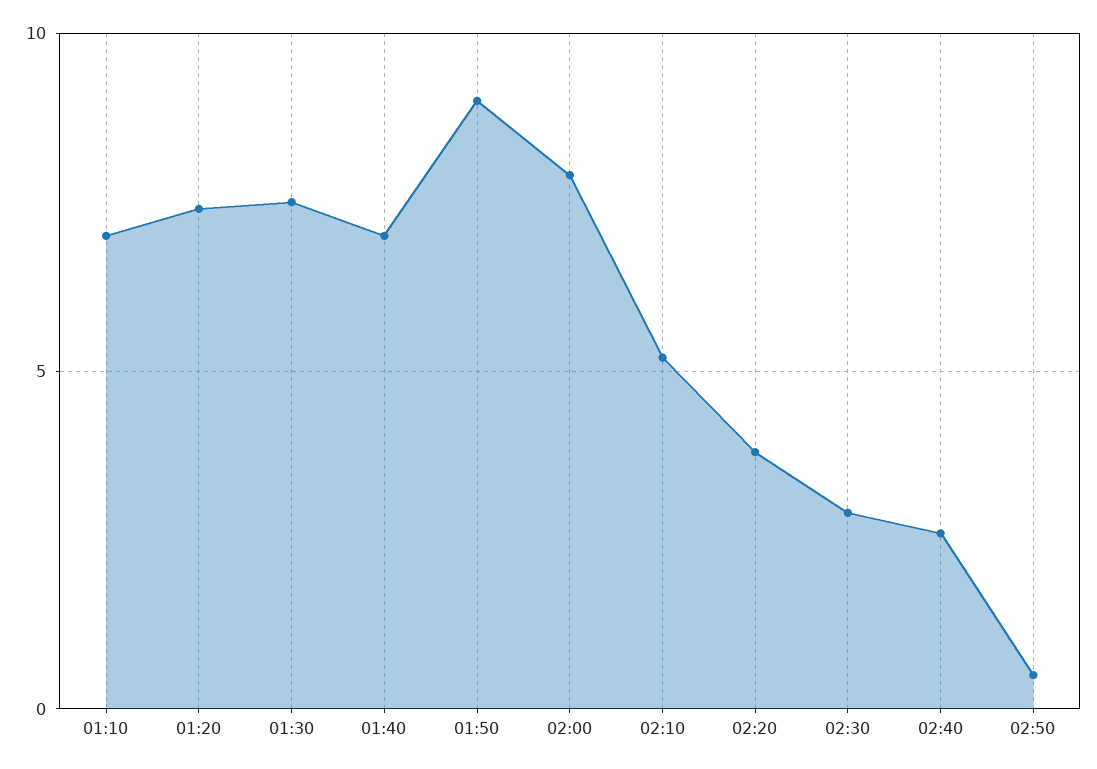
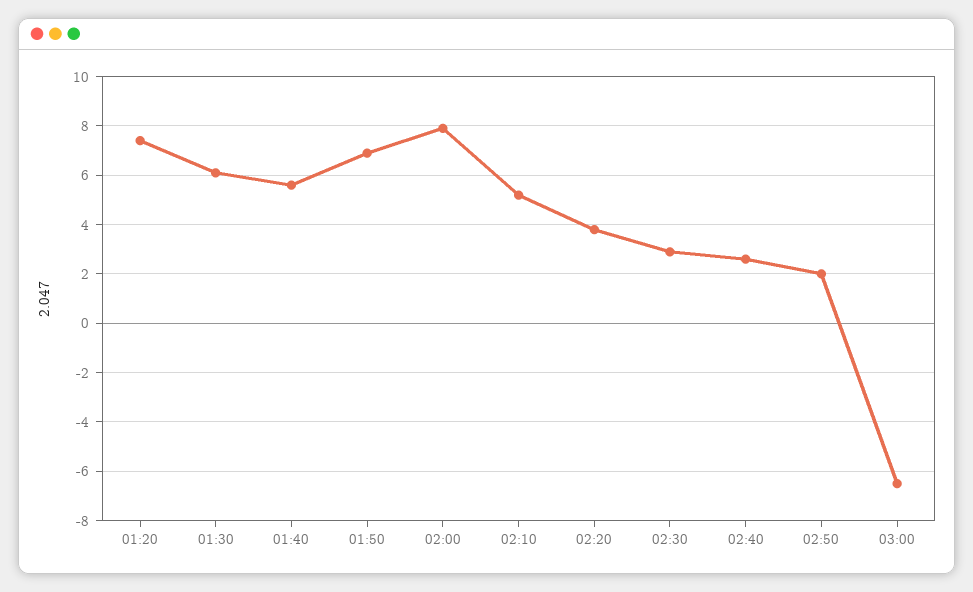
01:10: 7 -> none
01:30: 7.5 -> 6
01:40: 7 -> 5.5
01:50: 9 -> 7
02:50: 0.5 -> 2
03:00: none -> -6.5

